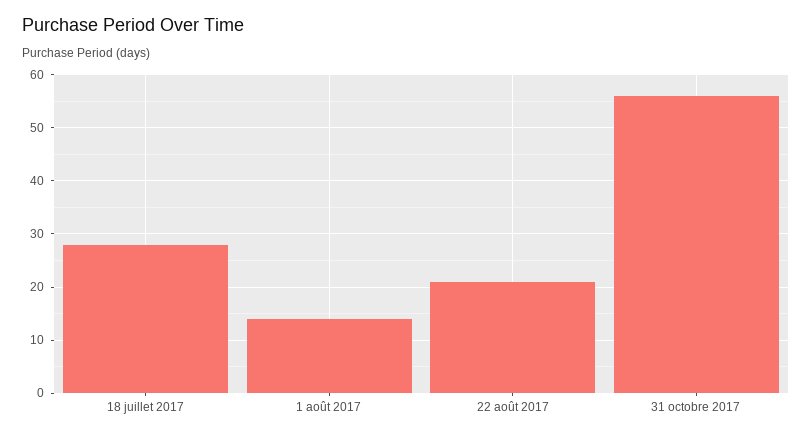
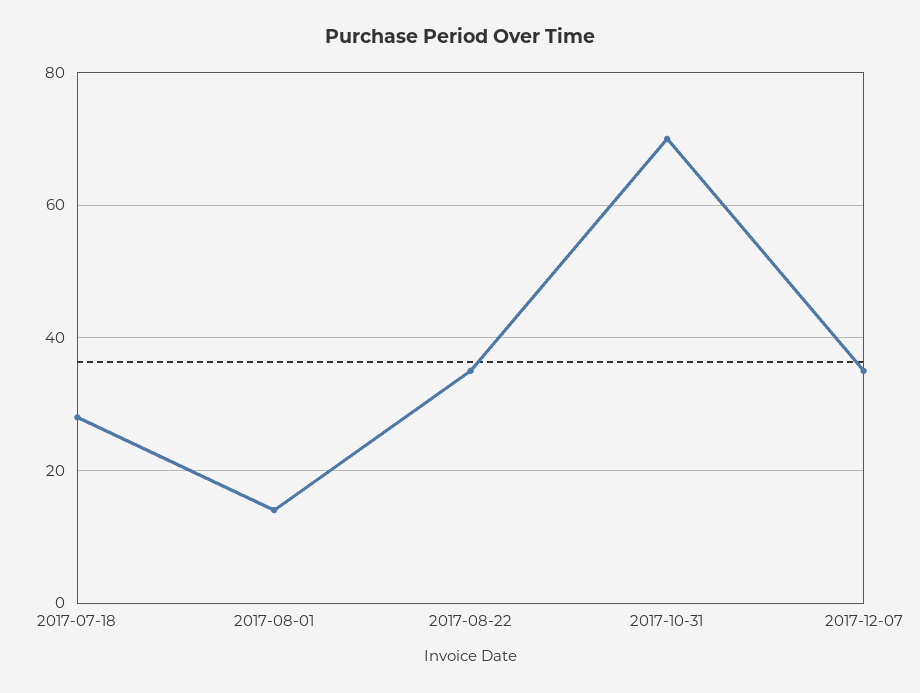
22 août 2017: 20 -> 35
31 octobre 2017: 55 -> 70
2017-12-07: none -> 35

